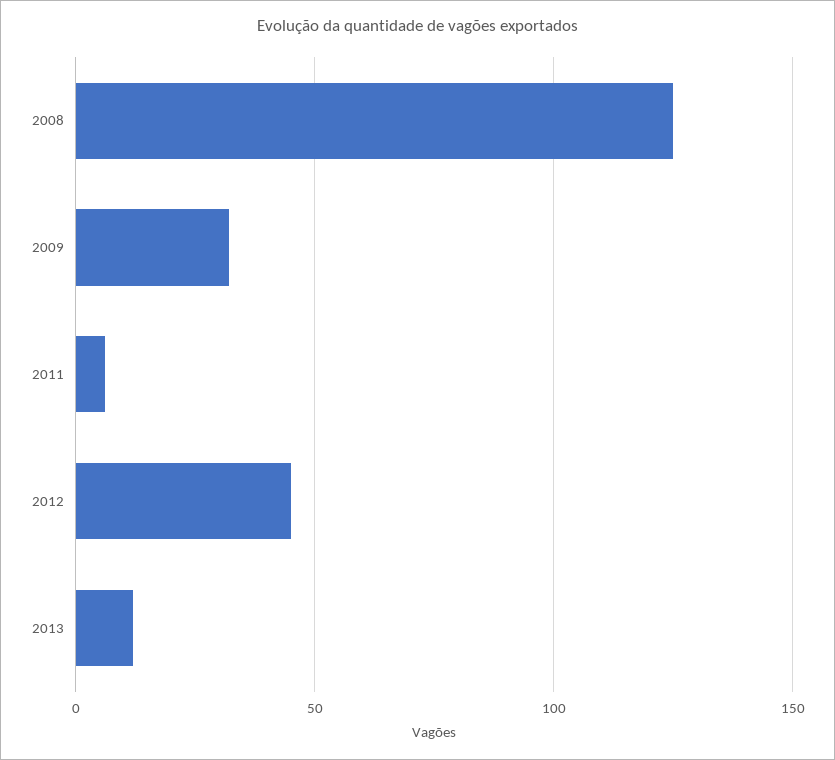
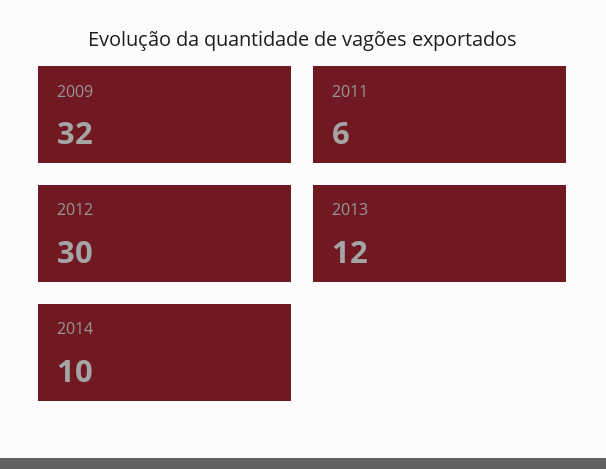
2008: 125 -> none
2012: 45 -> 30
2014: none -> 10

